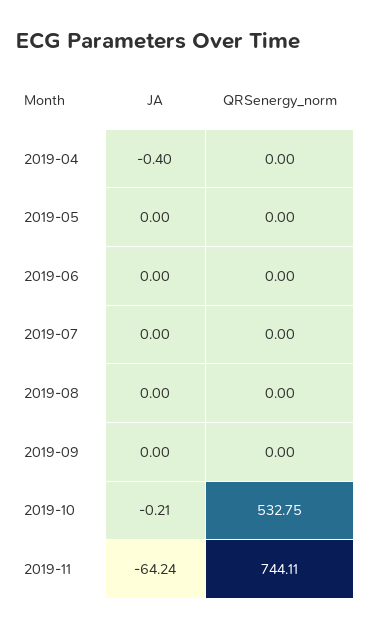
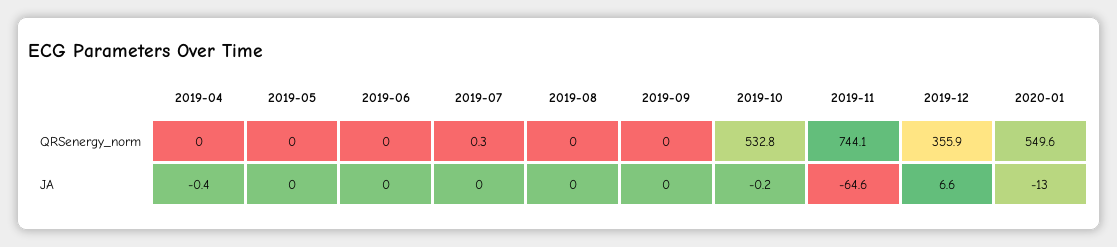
QRSenergy_norm, 2019-07: 0 -> 0.3
JA, 2019-11: -64.24 -> -64.6
QRSenergy_norm, 2019-12: none -> 355.9
QRSenergy_norm, 2020-01: none -> 549.6
JA, 2019-12: none -> 6.6
JA, 2020-01: none -> -13

